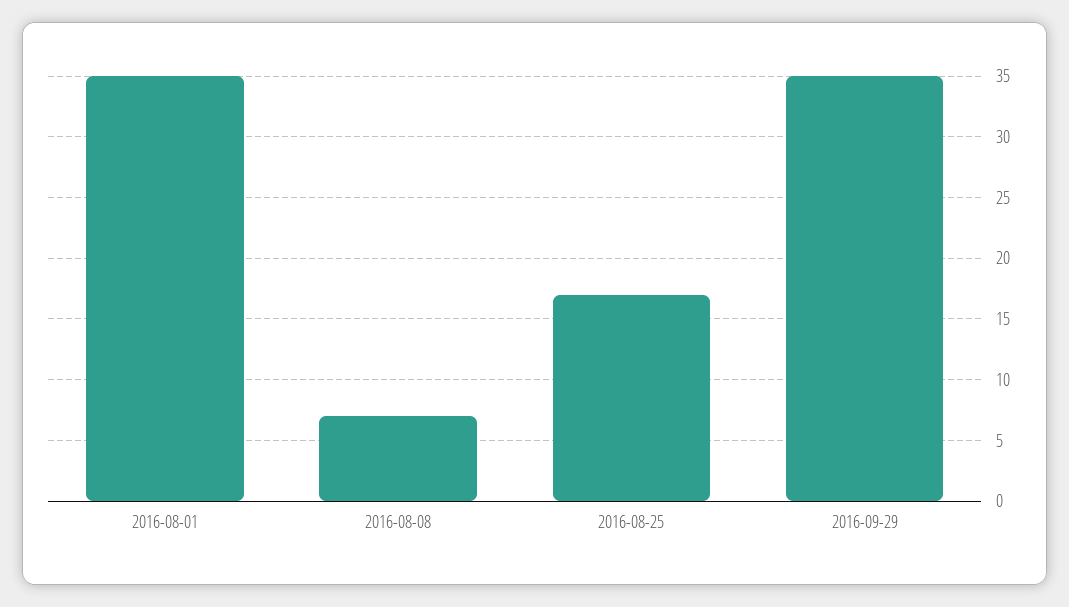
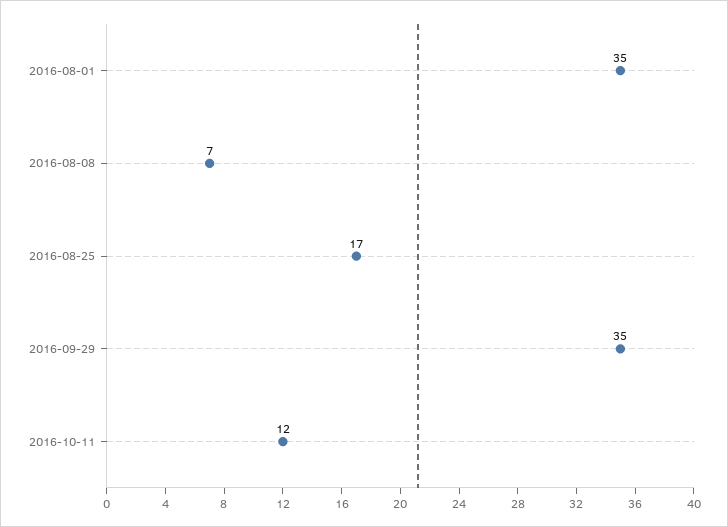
2016-10-11: none -> 12

